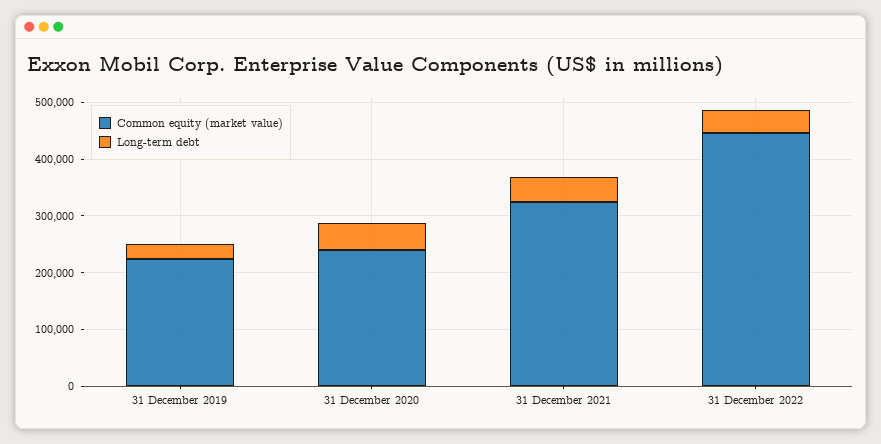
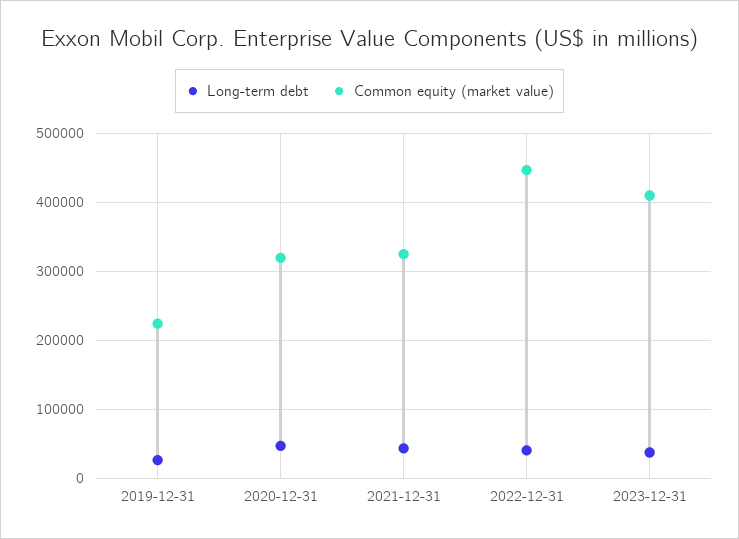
Common equity (market value), 31 December 2020: 240000 -> 320000
Long-term debt, 2023-12-31: none -> 40000
Common equity (market value), 2023-12-31: none -> 410000

